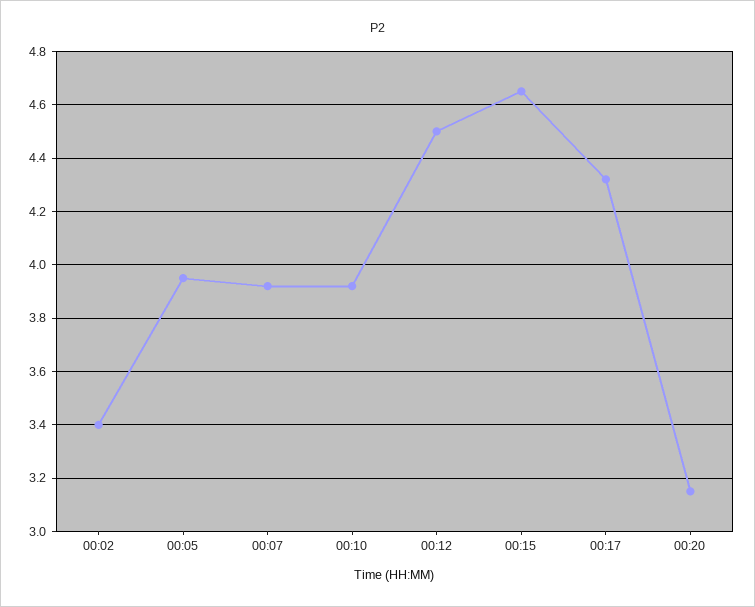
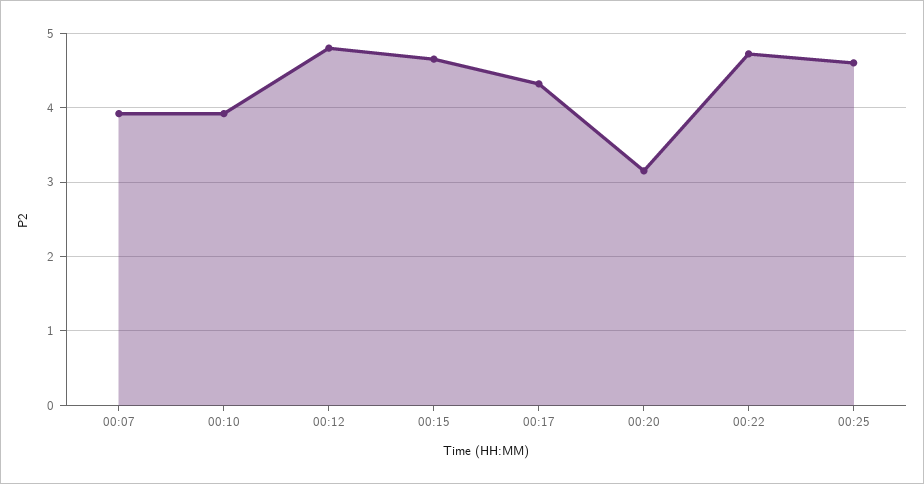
00:02: 3.4 -> none
00:05: 3.95 -> none
00:12: 4.5 -> 4.8
00:22: none -> 4.7
00:25: none -> 4.6

